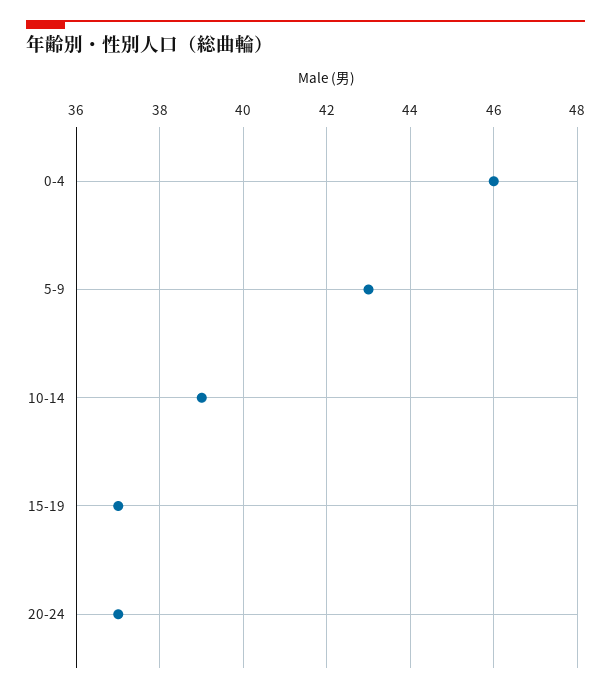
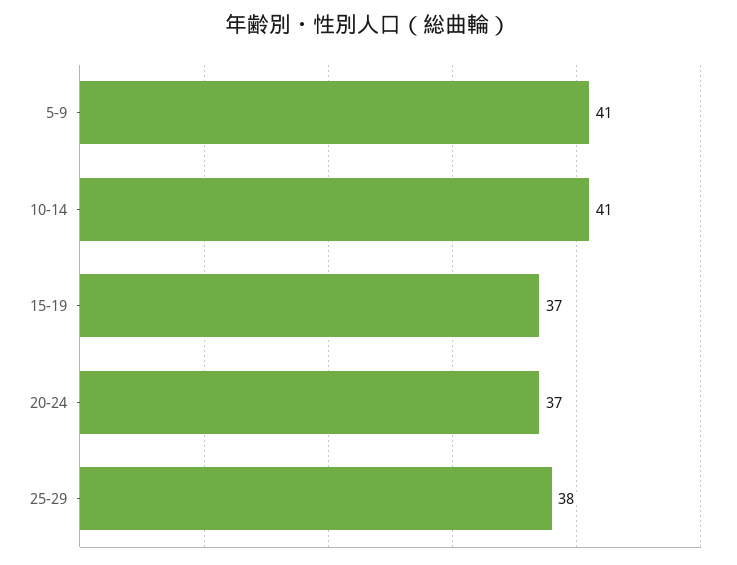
0-4: 46 -> none
5-9: 43 -> 41
10-14: 39 -> 41
25-29: none -> 38

